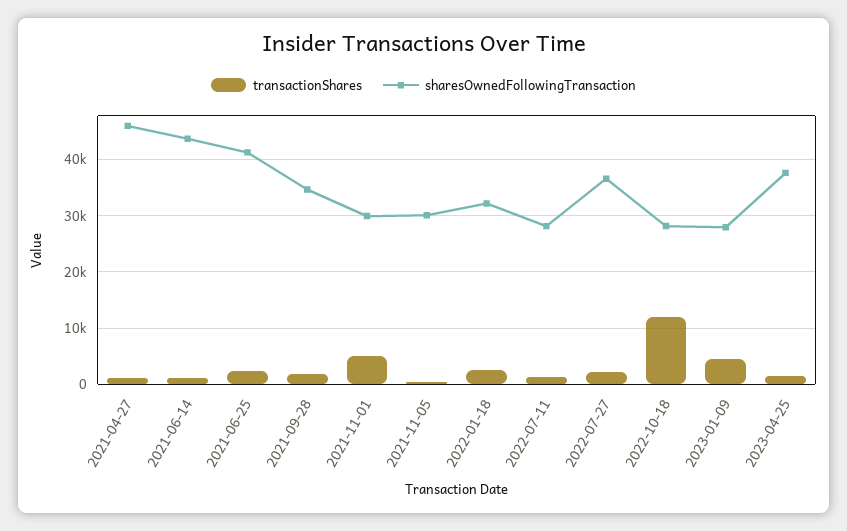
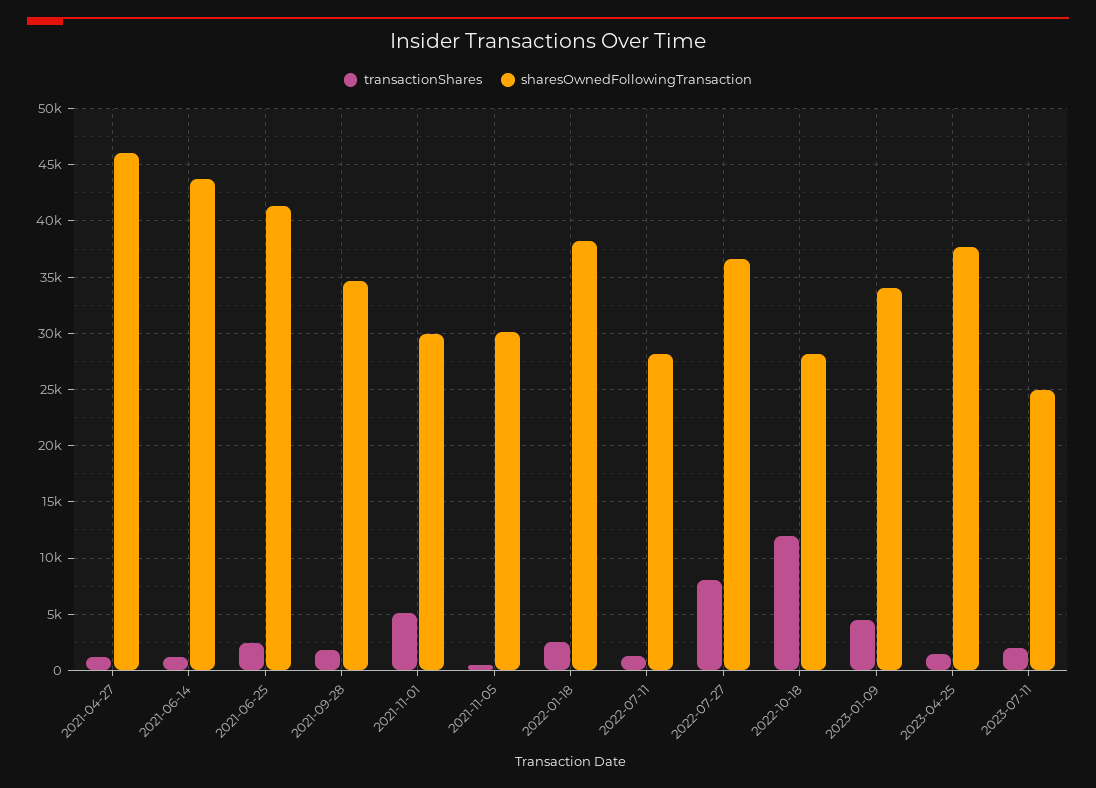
sharesOwnedFollowingTransaction, 2022-01-18: 32000 -> 38000
transactionShares, 2022-07-27: 2000 -> 8000
sharesOwnedFollowingTransaction, 2023-01-09: 28000 -> 34000
transactionShares, 2023-07-11: none -> 2000
sharesOwnedFollowingTransaction, 2023-07-11: none -> 25000

